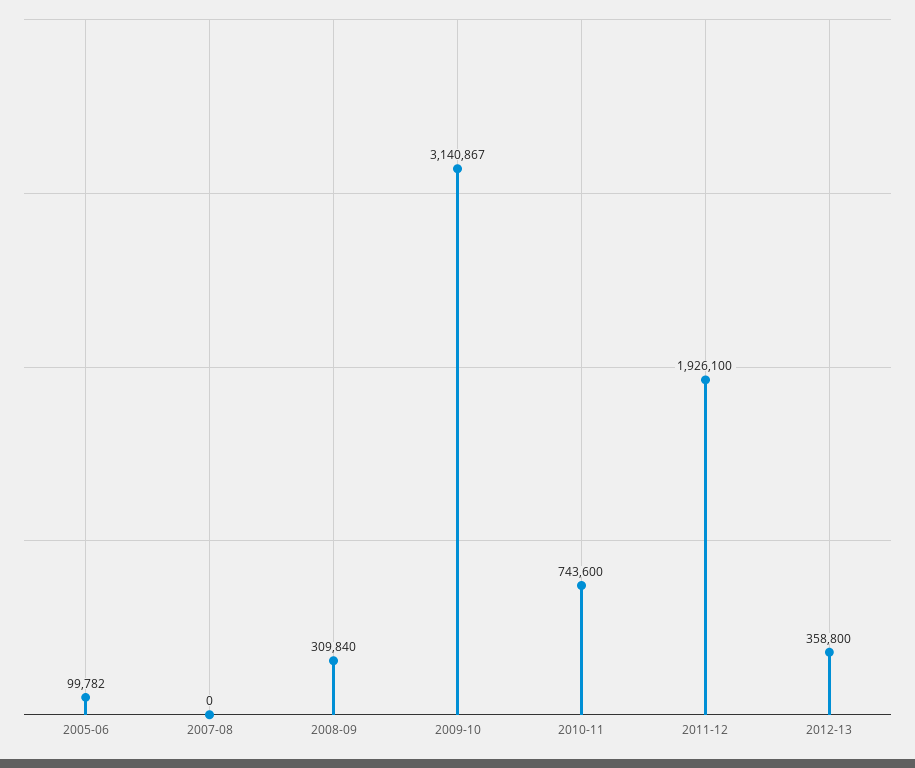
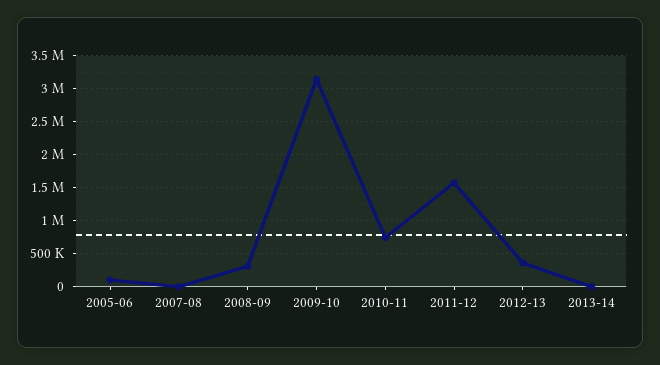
2011-12: 1926100 -> 1600000
2013-14: none -> 0

